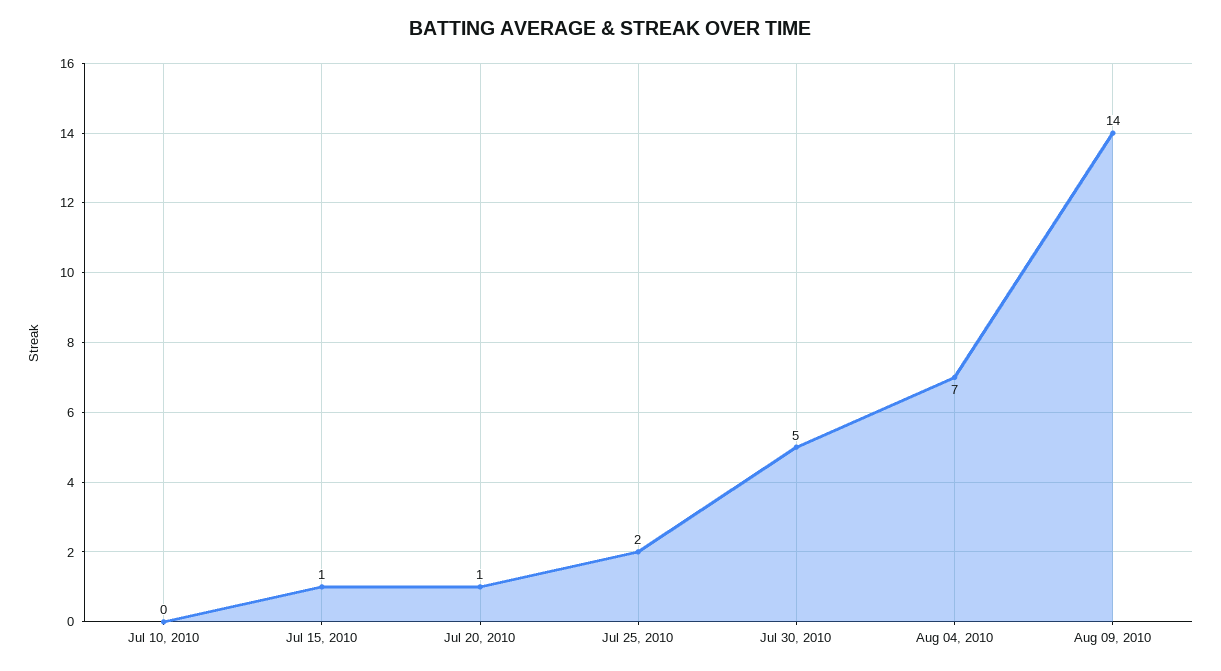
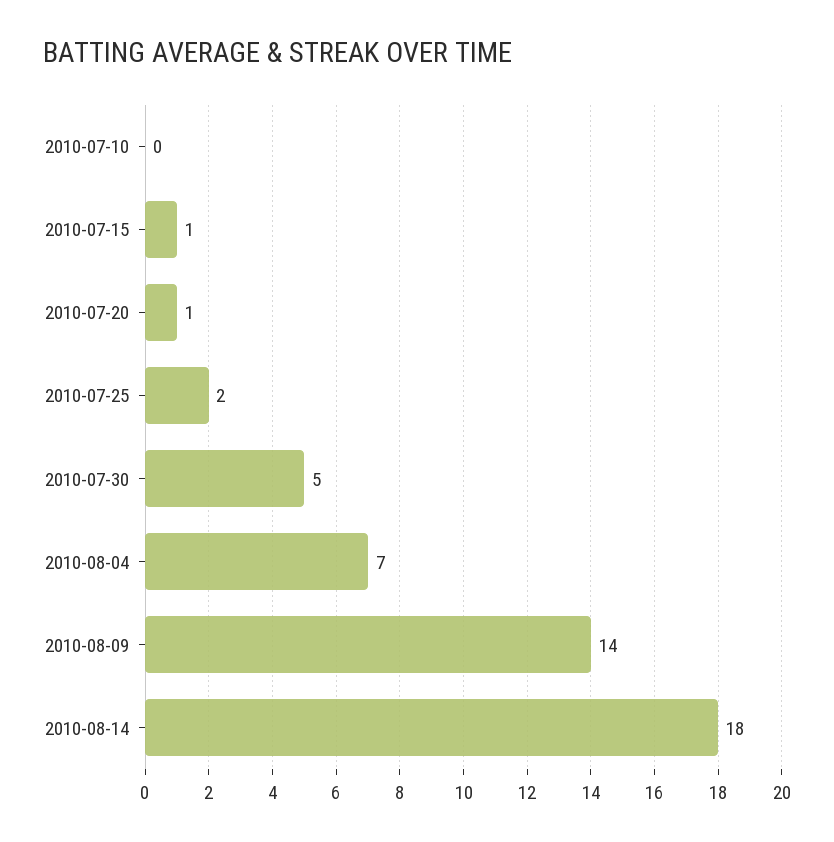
2010-08-14: none -> 18

